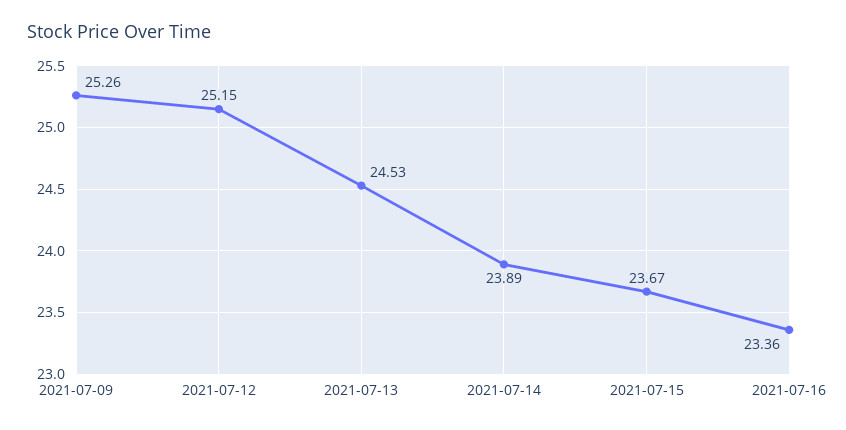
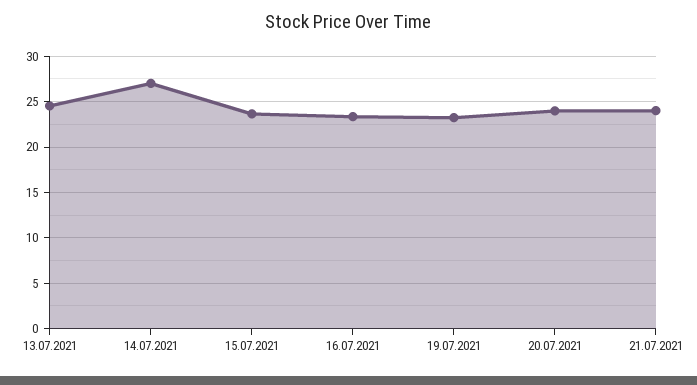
2021-07-09: 25.26 -> none
2021-07-12: 25.15 -> none
2021-07-14: 23.89 -> 27
19.07.2021: none -> 23
20.07.2021: none -> 24
21.07.2021: none -> 24

